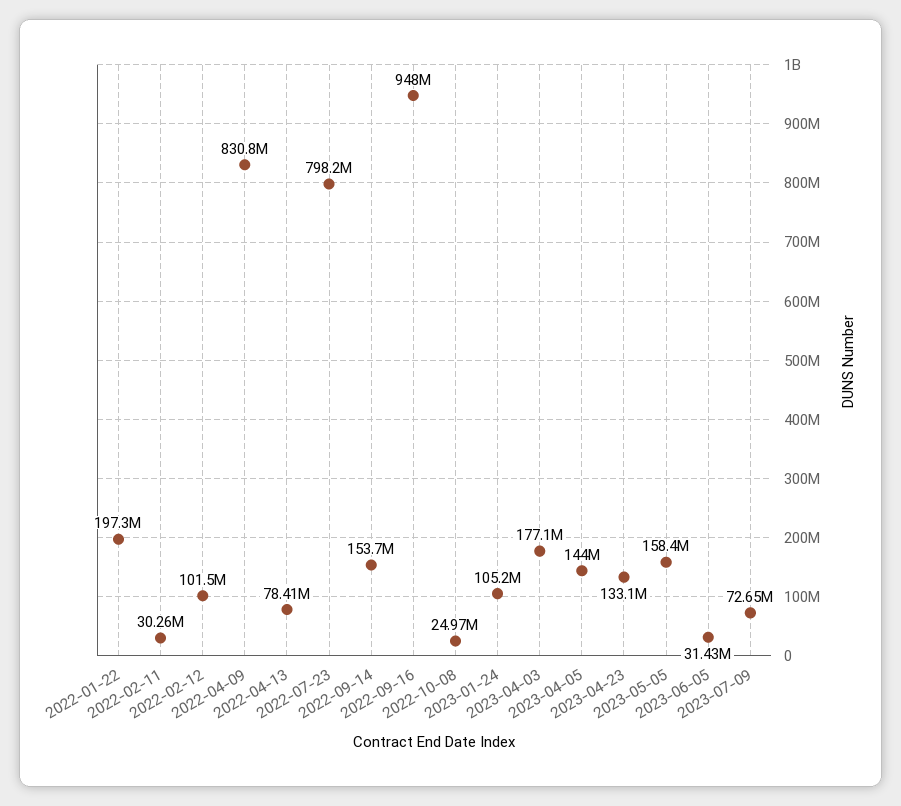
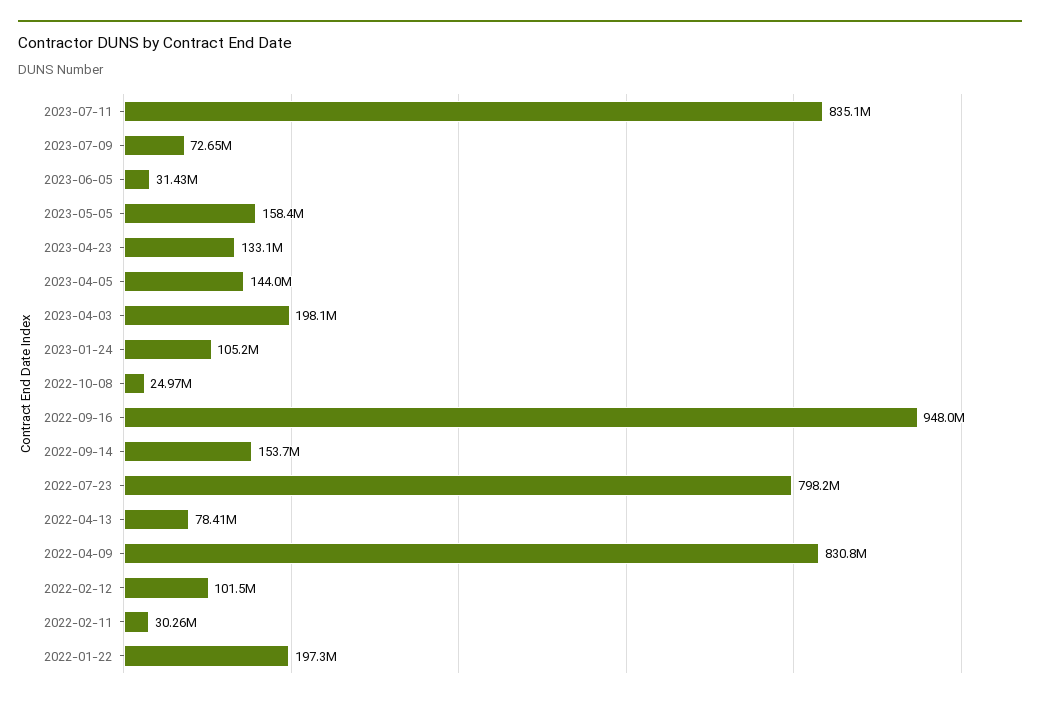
2023-04-03: 177100000 -> 198100000
2023-07-11: none -> 835100000

